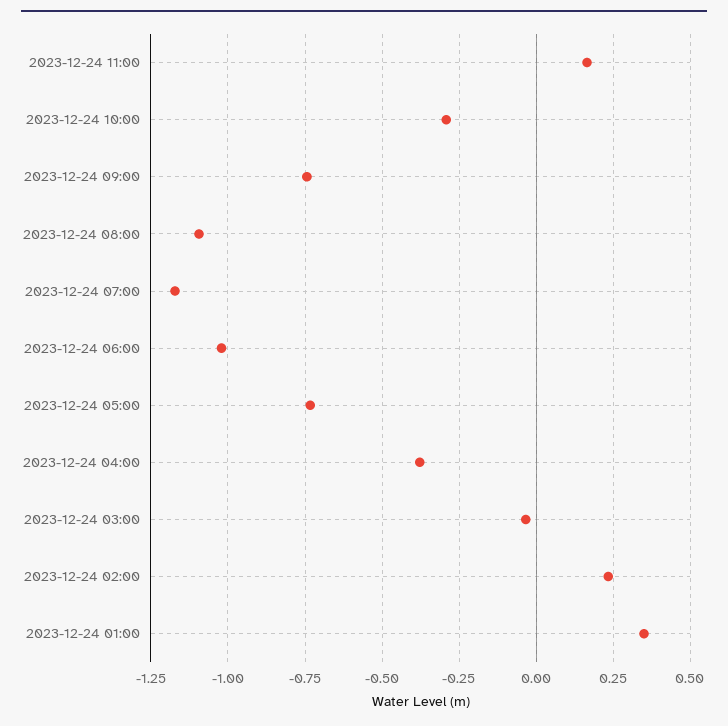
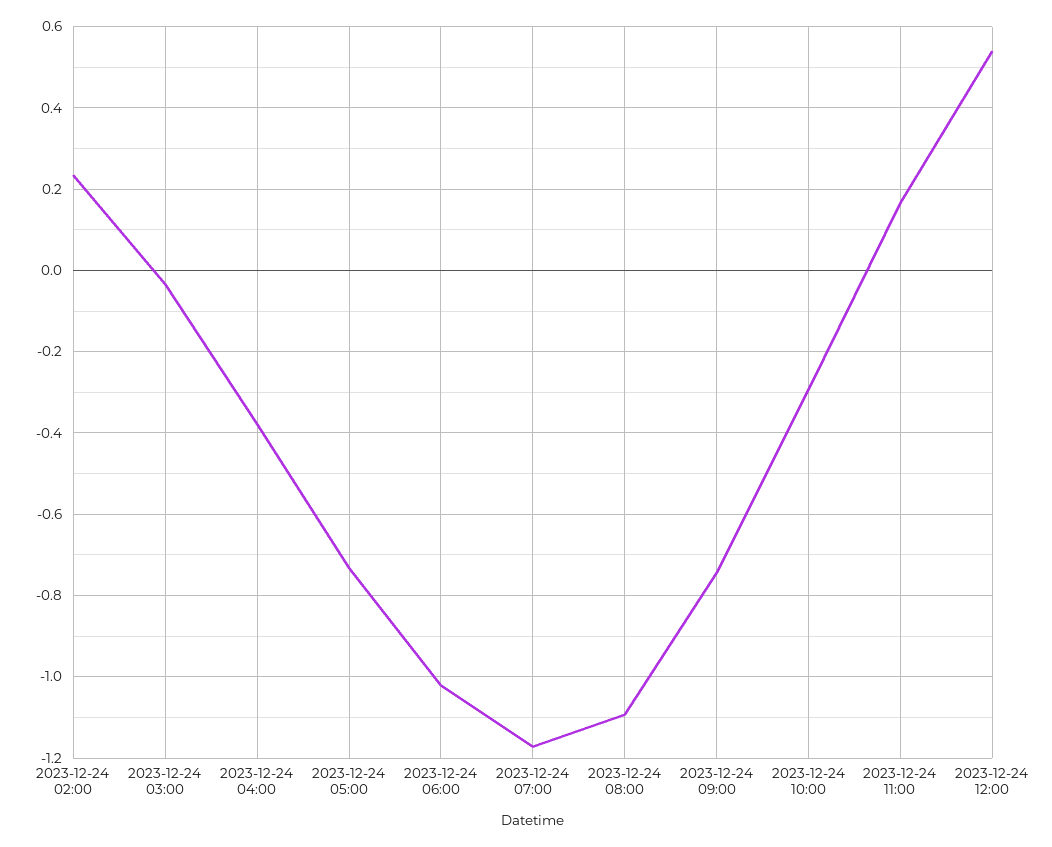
2023-12-24 01:00: 0.35 -> none
2023-12-24 12:00: none -> 0.54

